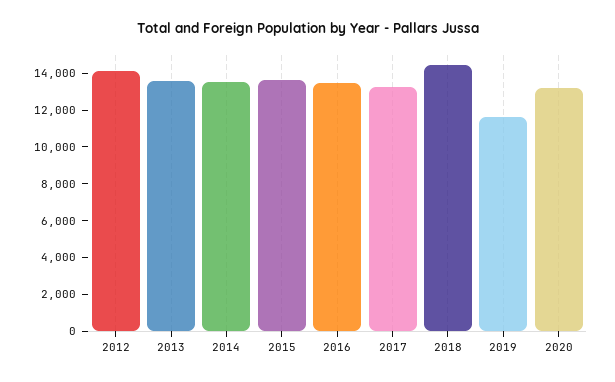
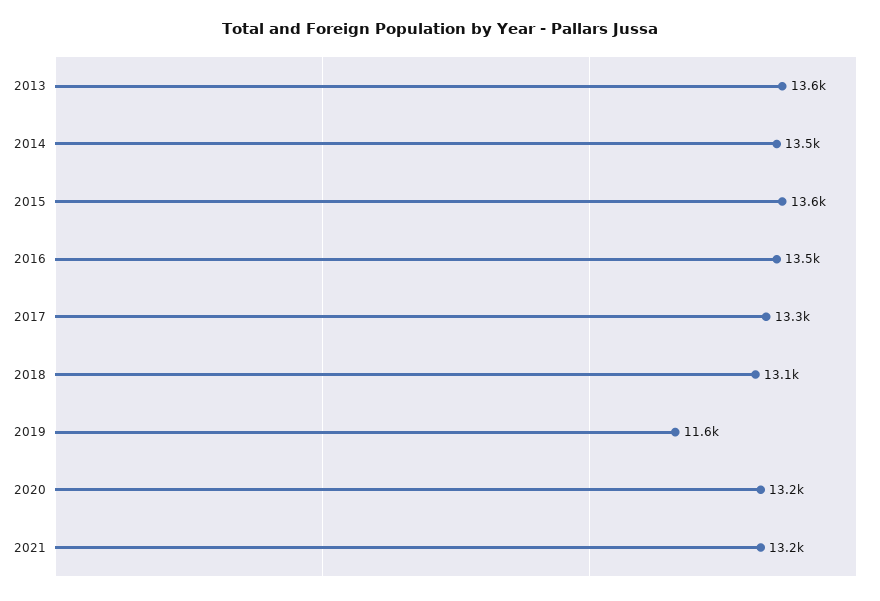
2012: 14000 -> none
2018: 14500 -> 13100
2021: none -> 13200

